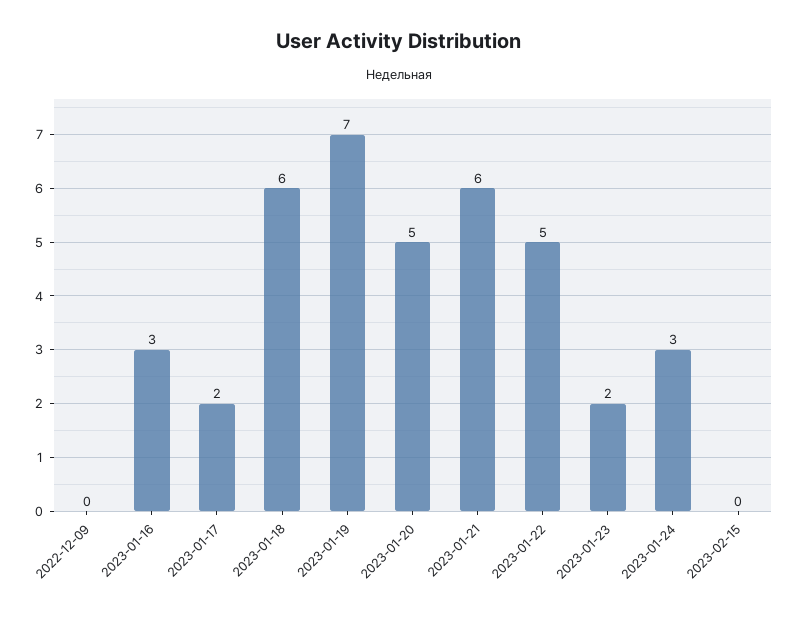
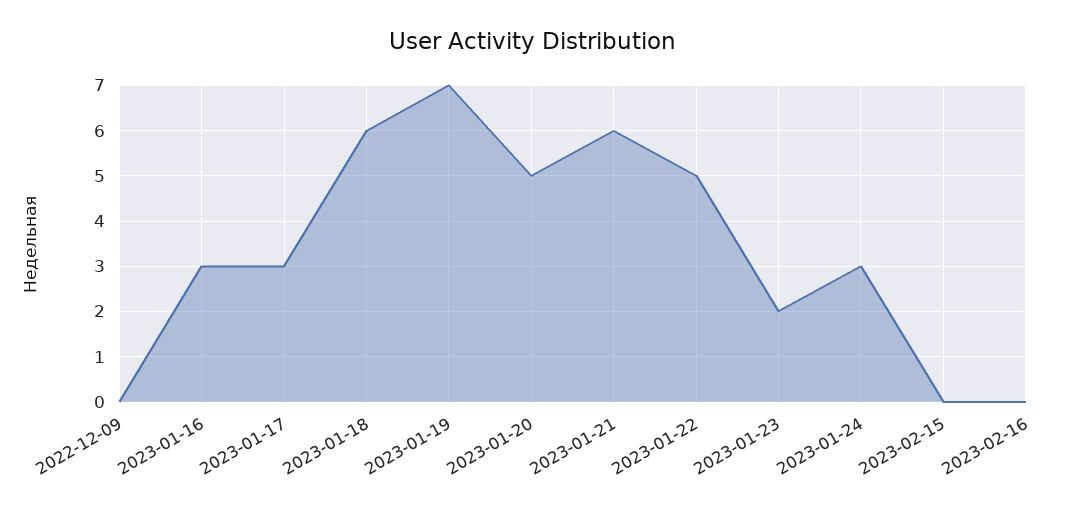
2023-01-17: 2 -> 3
2023-02-16: none -> 0

